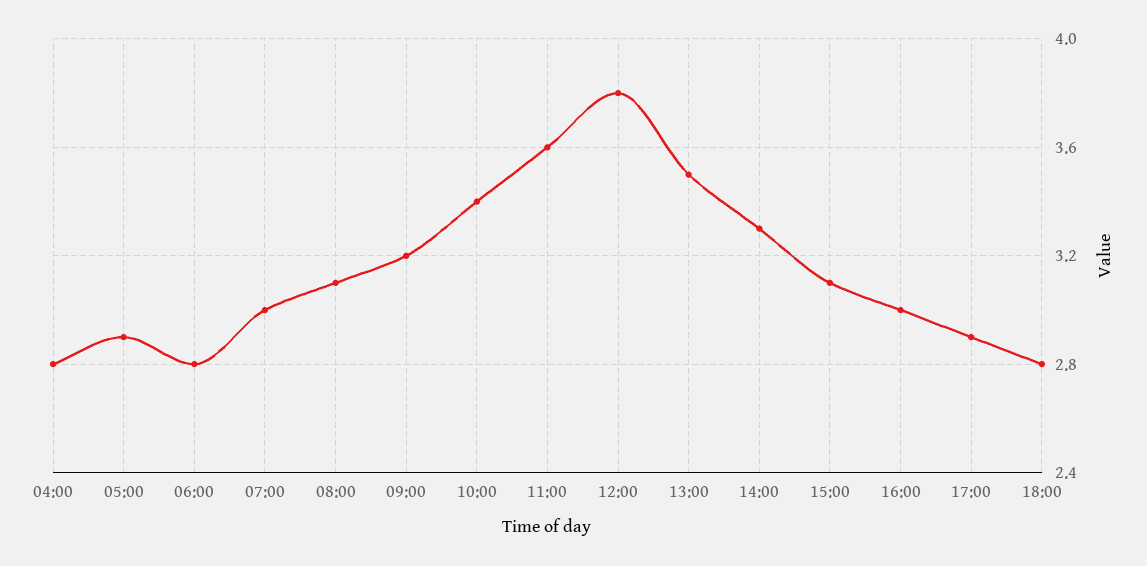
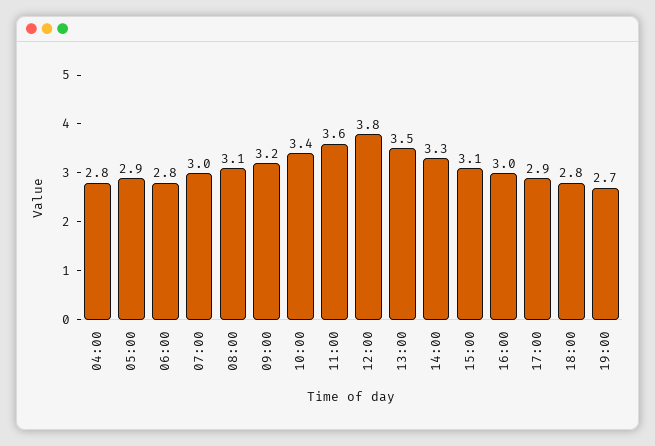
19:00: none -> 2.7

